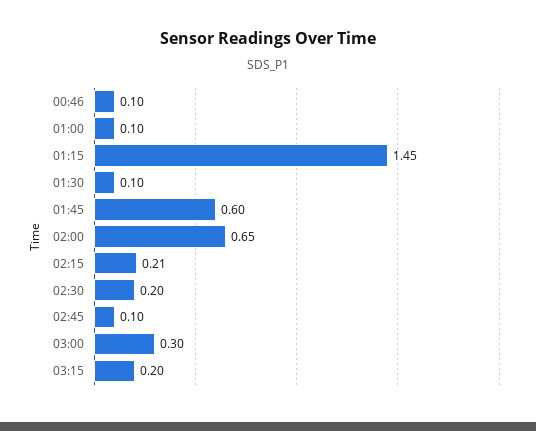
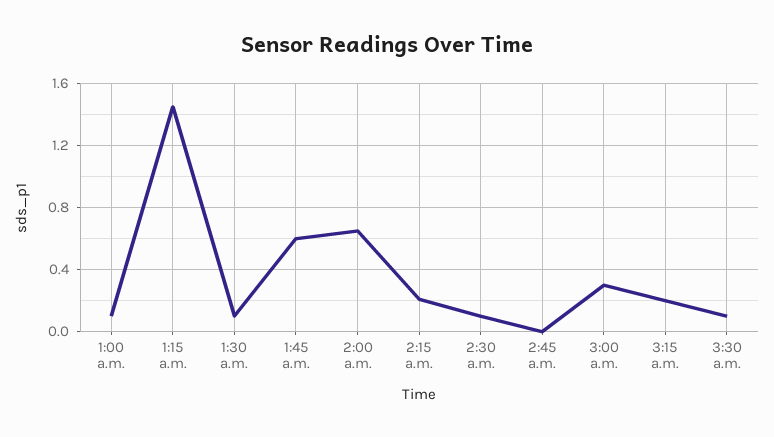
00:46: 0.1 -> none
02:30: 0.2 -> 0.1
02:45: 0.1 -> 0
3:30 a.m.: none -> 0.1

